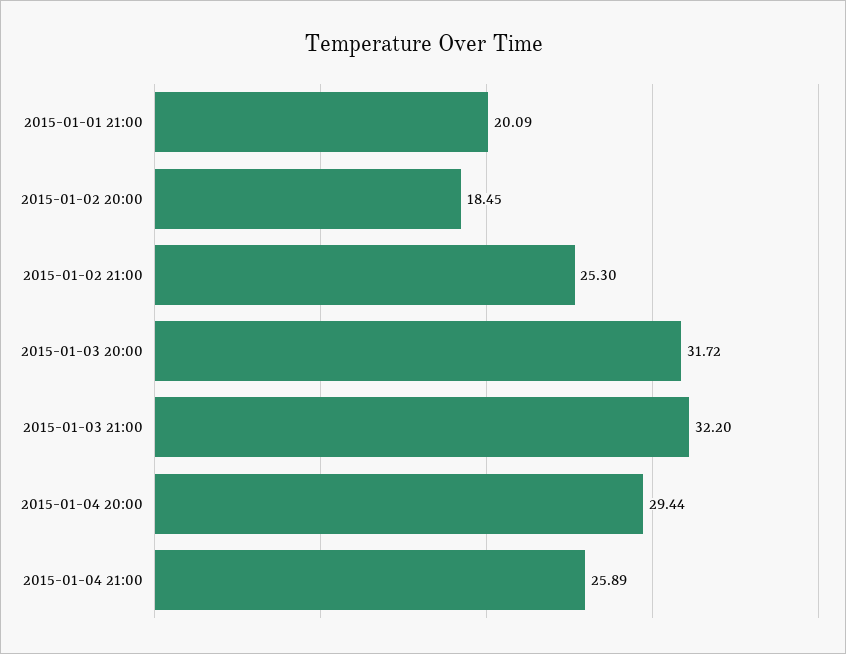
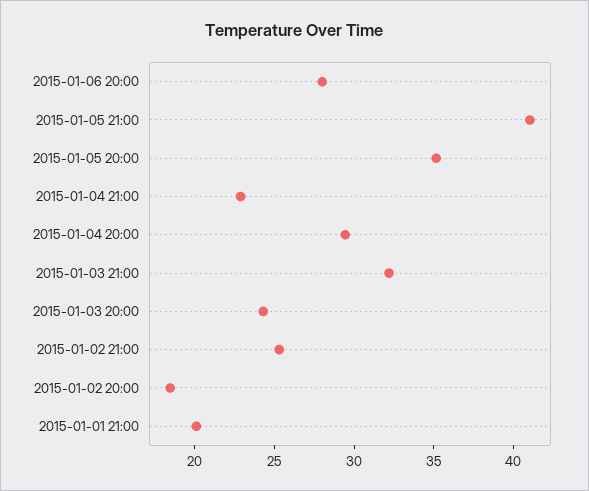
2015-01-03 20:00: 31.72 -> 24
2015-01-04 21:00: 25.89 -> 23
2015-01-06 20:00: none -> 28
2015-01-05 21:00: none -> 41
2015-01-05 20:00: none -> 35

